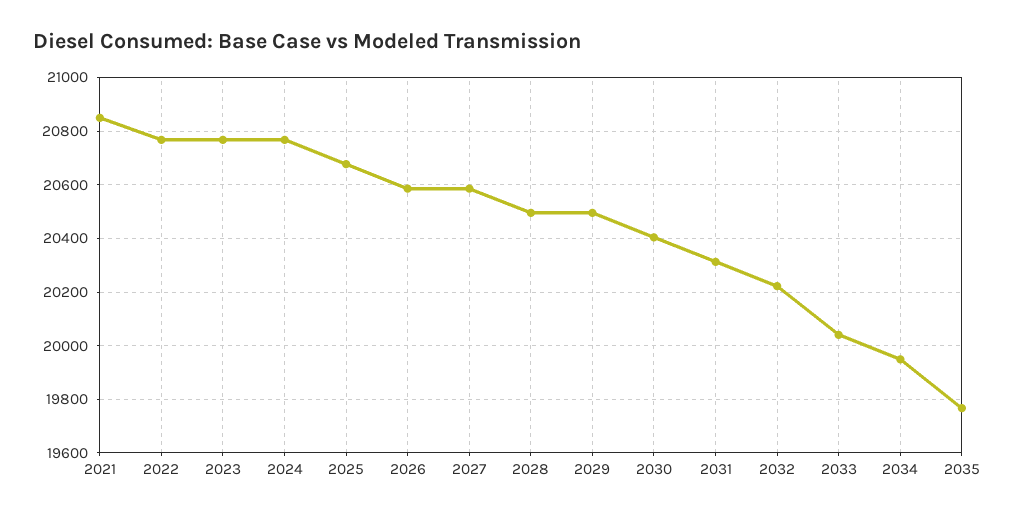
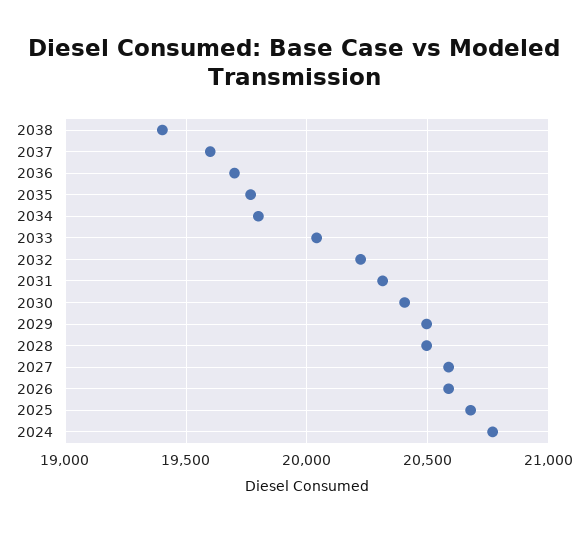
2021: 20850 -> none
2022: 20775 -> none
2023: 20775 -> none
2034: 19950 -> 19800
2038: none -> 19400
2037: none -> 19600
2036: none -> 19700

